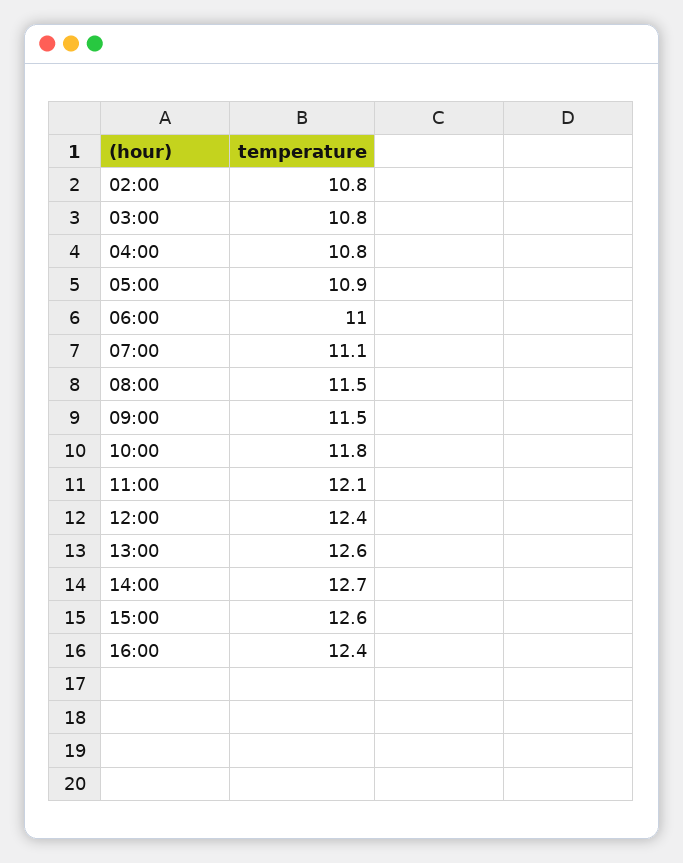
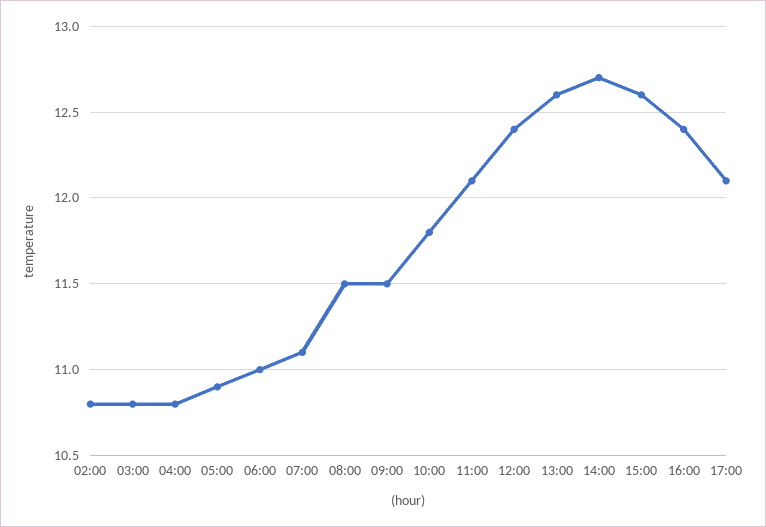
17:00: none -> 12.1

